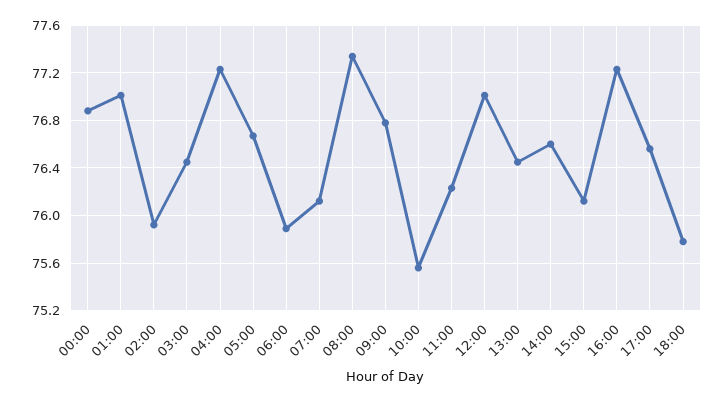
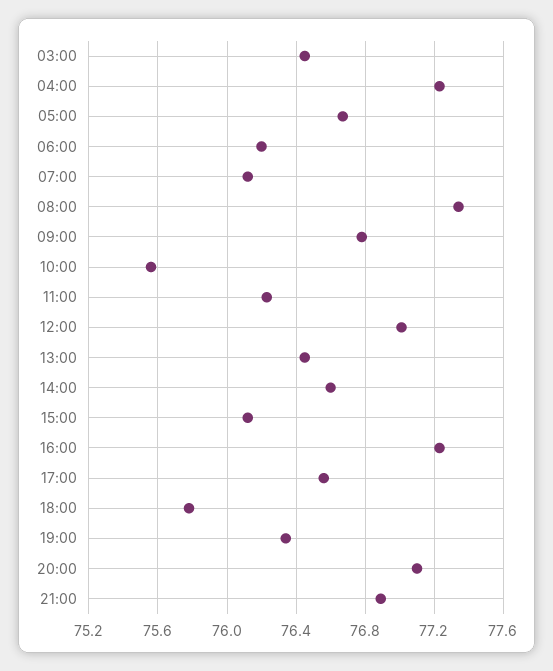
00:00: 76.9 -> none
01:00: 77 -> none
02:00: 75.9 -> none
06:00: 75.9 -> 76.2
19:00: none -> 76.35
20:00: none -> 77.1
21:00: none -> 76.9

